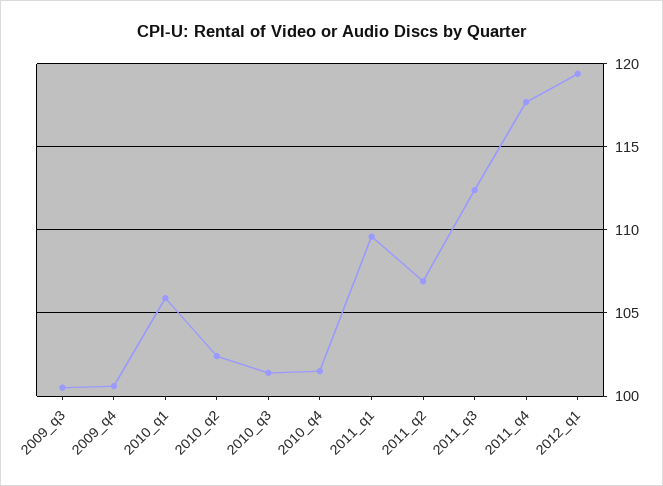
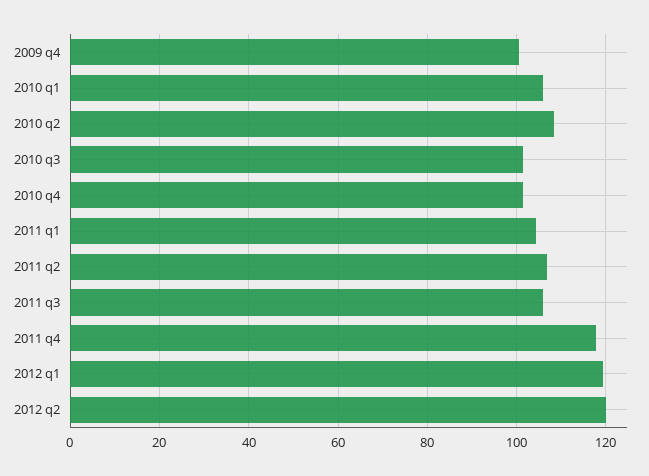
2009_q3: 100.5 -> none
2010_q2: 102.5 -> 108
2011_q1: 109.5 -> 104
2011_q3: 112.5 -> 106
2012 q2: none -> 120

